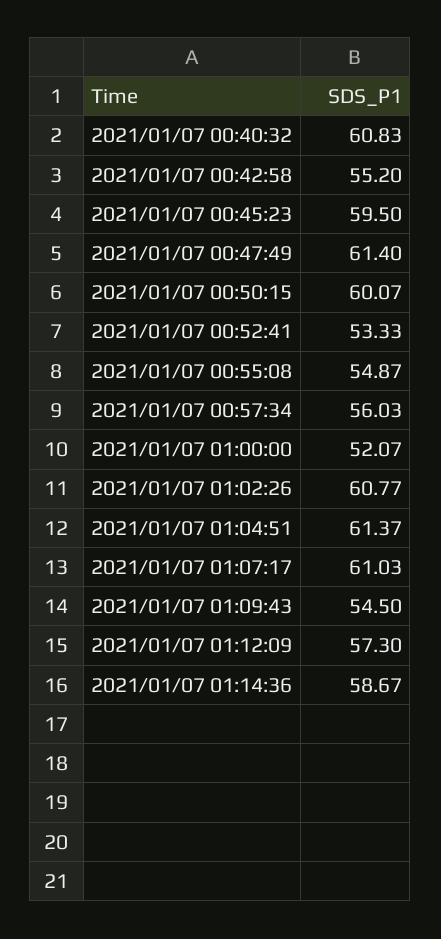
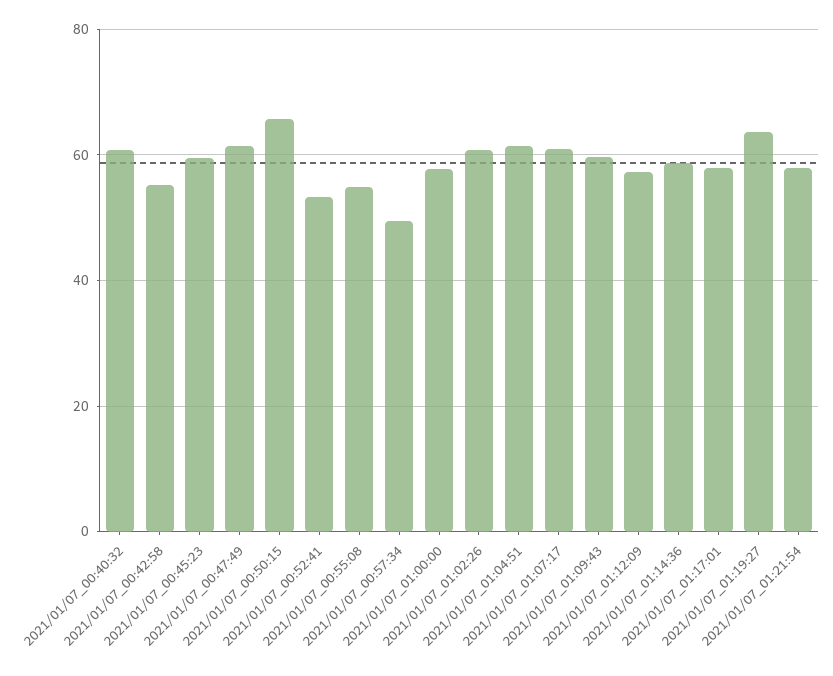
2021/01/07 00:50:15: 60.07 -> 66
2021/01/07 00:57:34: 56.03 -> 50
2021/01/07 01:00:00: 52.07 -> 58
2021/01/07 01:09:43: 54.5 -> 60
2021/01/07_01:17:01: none -> 58
2021/01/07_01:19:27: none -> 64
2021/01/07_01:21:54: none -> 58

